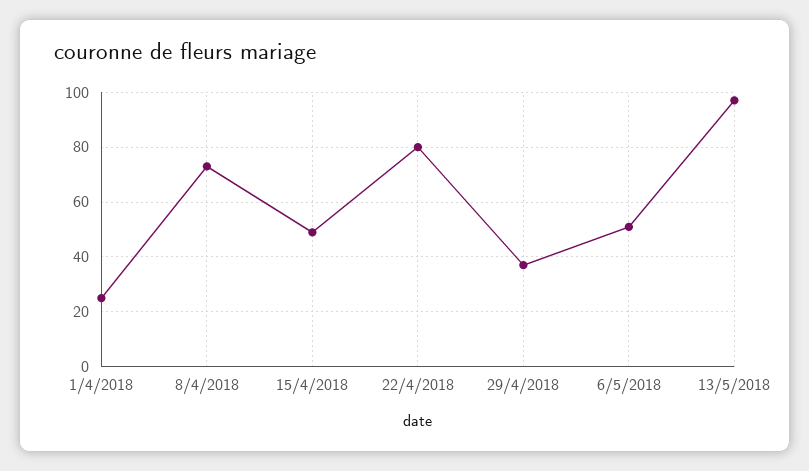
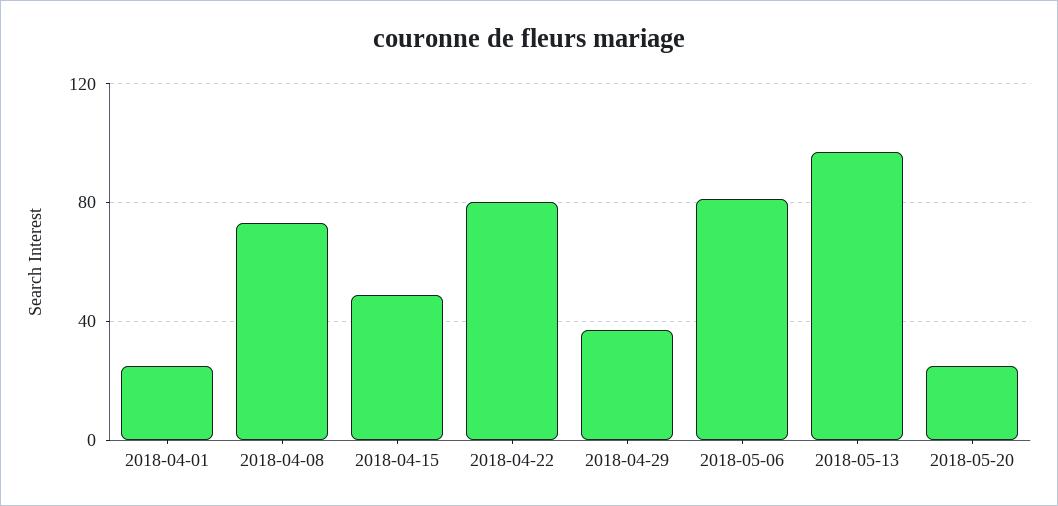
6/5/2018: 50 -> 80
2018-05-20: none -> 25

